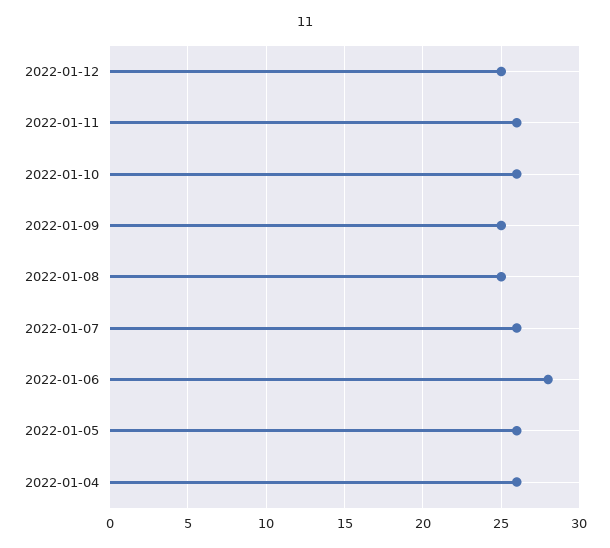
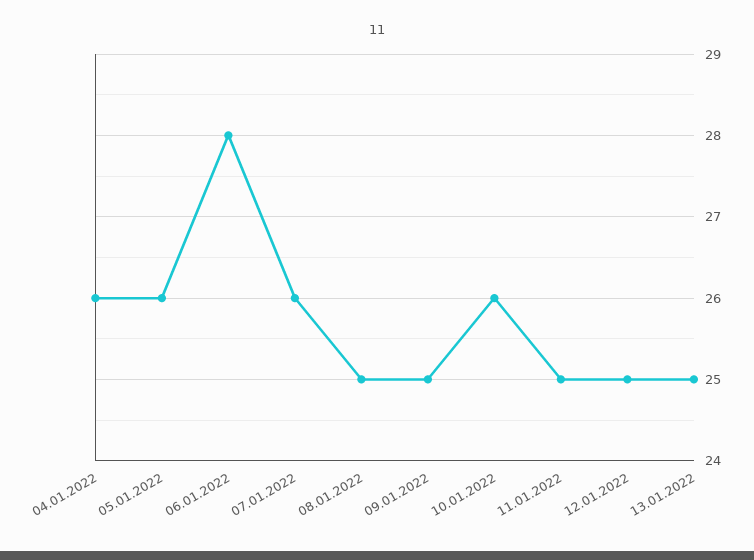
2022-01-11: 26 -> 25
13.01.2022: none -> 25

